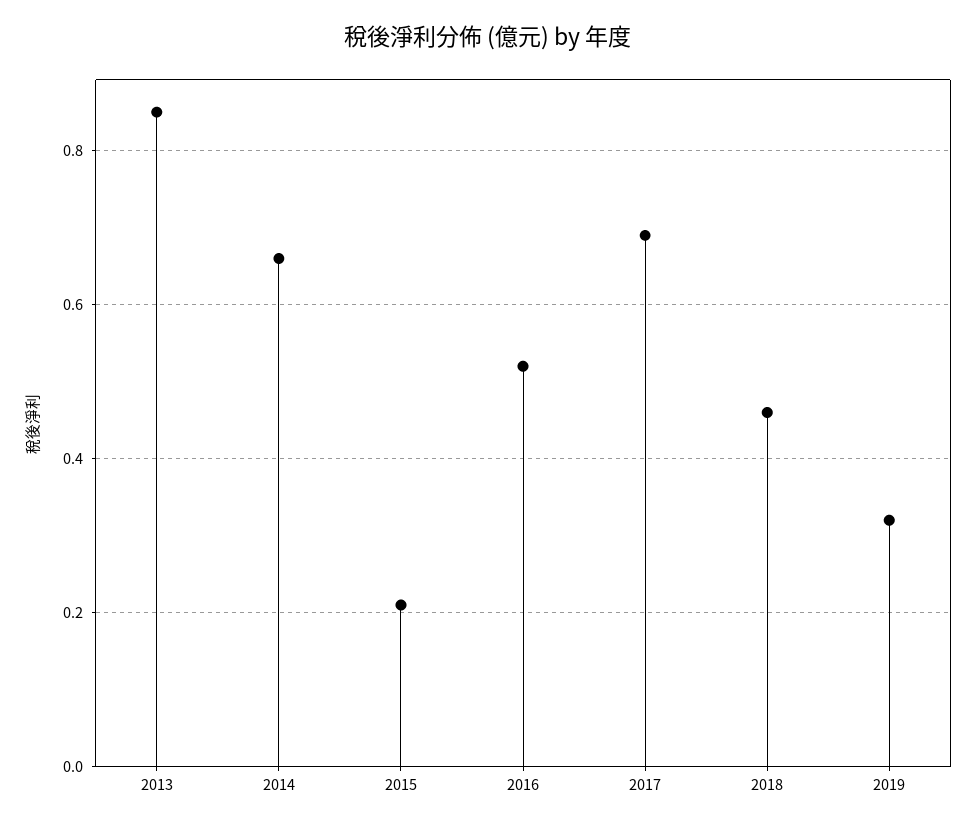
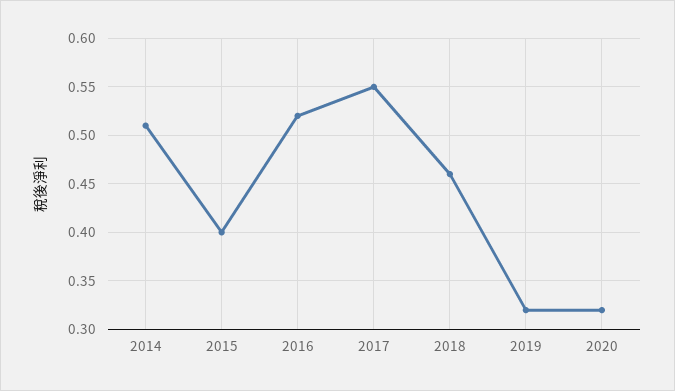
2013: 0.85 -> none
2014: 0.65 -> 0.51
2015: 0.2 -> 0.4
2017: 0.7 -> 0.55
2020: none -> 0.32

